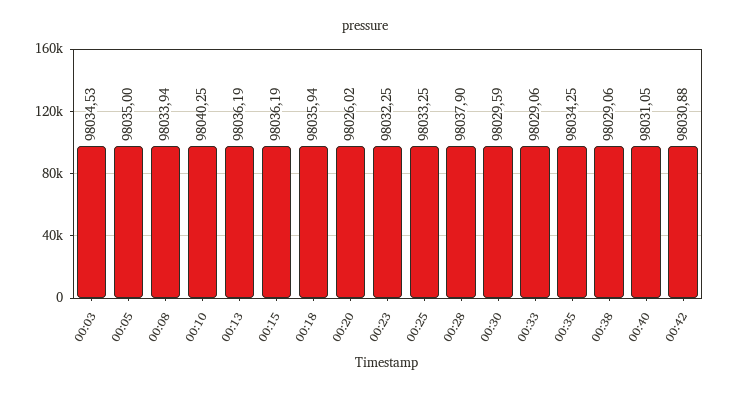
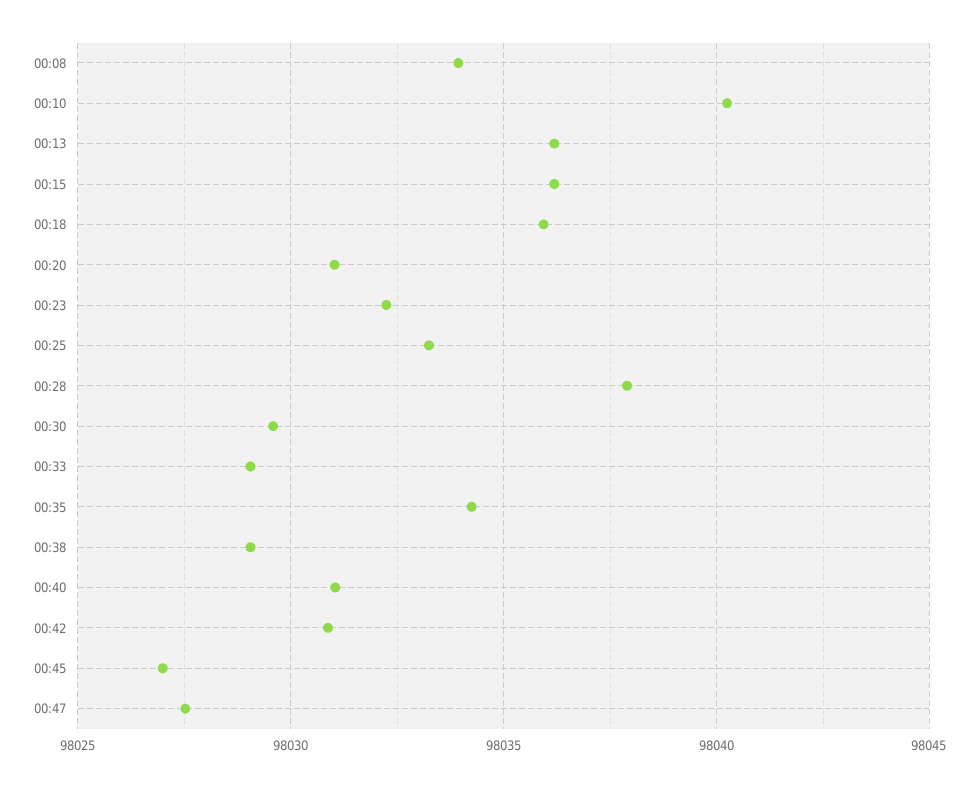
00:03: 98034.53 -> none
00:05: 98035 -> none
00:20: 98026.02 -> 98031
00:45: none -> 98027
00:47: none -> 98027.5

